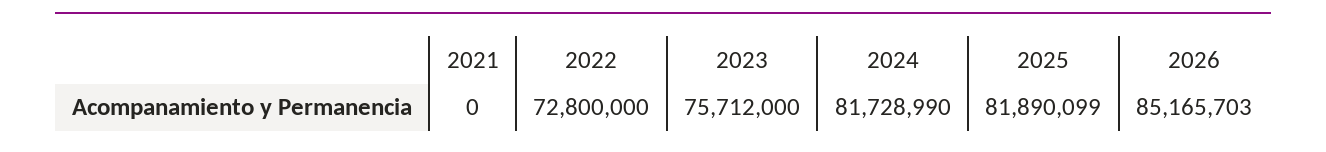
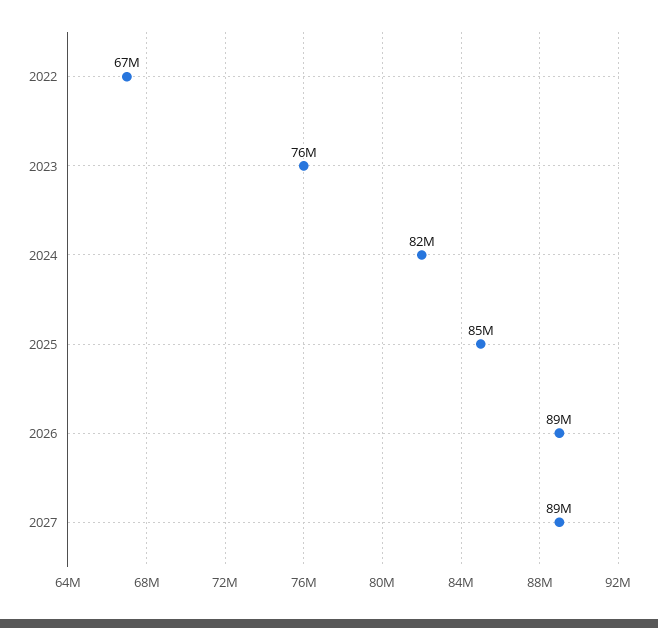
2021: 0 -> none
2022: 72800000 -> 67000000
2025: 81890099 -> 85000000
2026: 85165703 -> 89000000
2027: none -> 89000000

